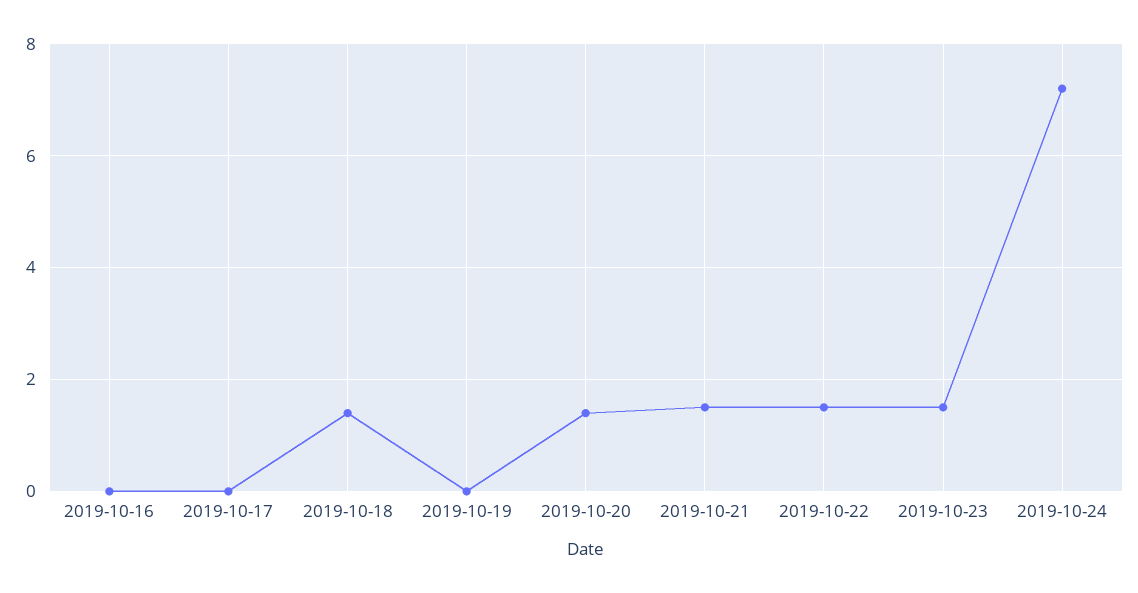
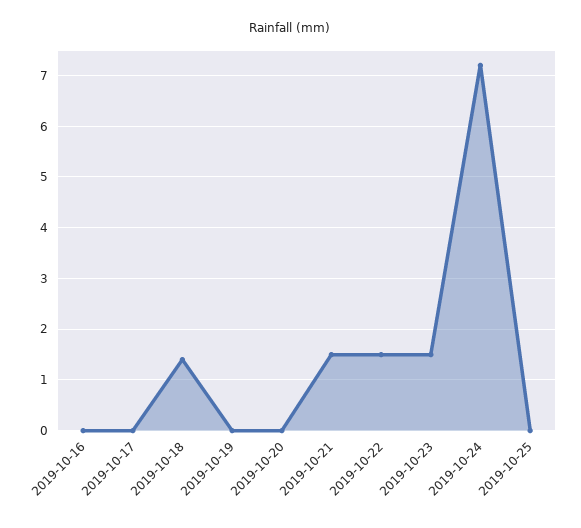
2019-10-20: 1.5 -> 0
2019-10-25: none -> 0

